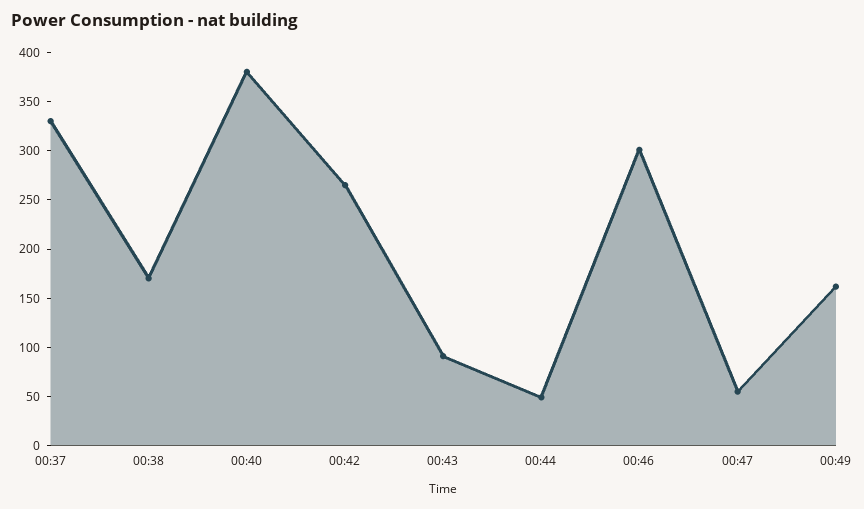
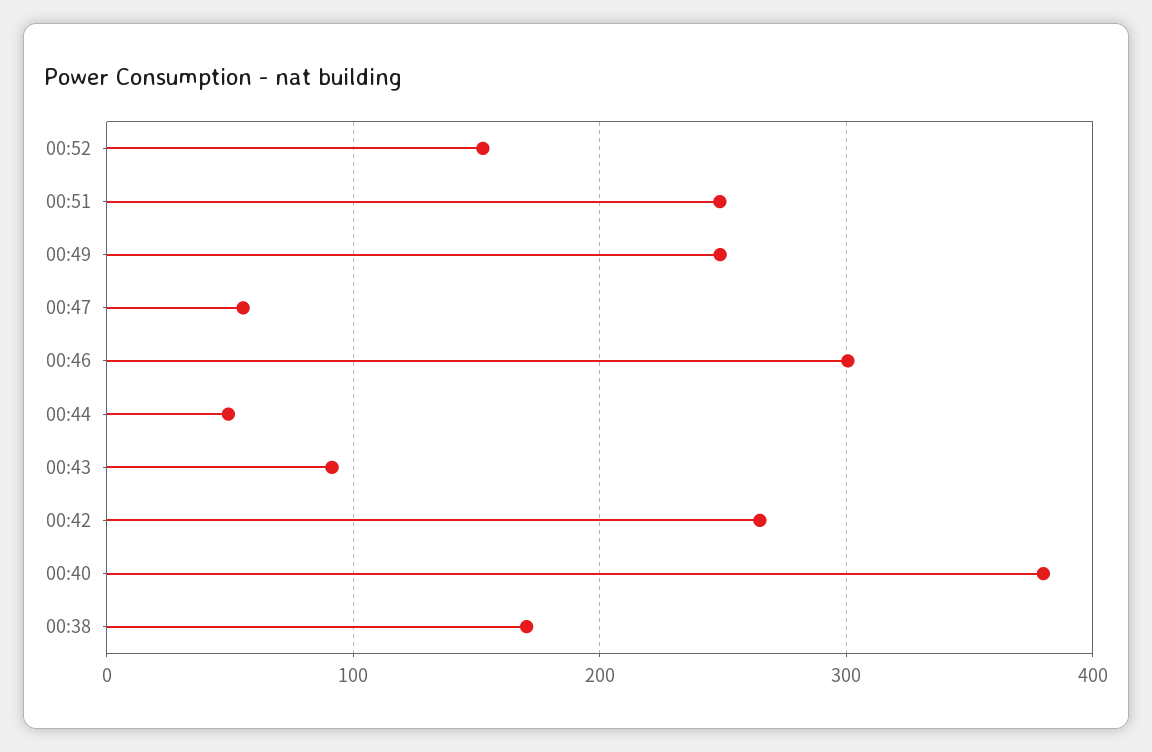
00:37: 330 -> none
00:49: 160 -> 250
00:52: none -> 150
00:51: none -> 250

